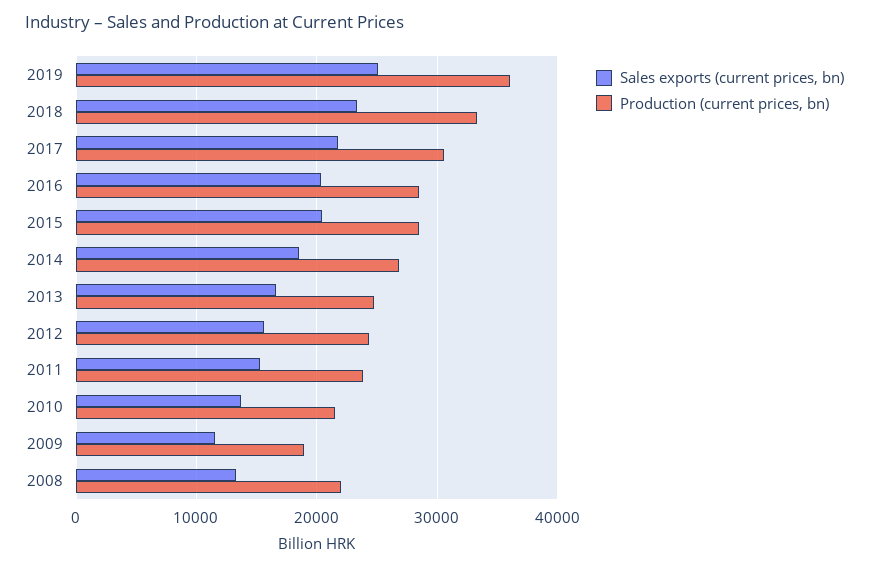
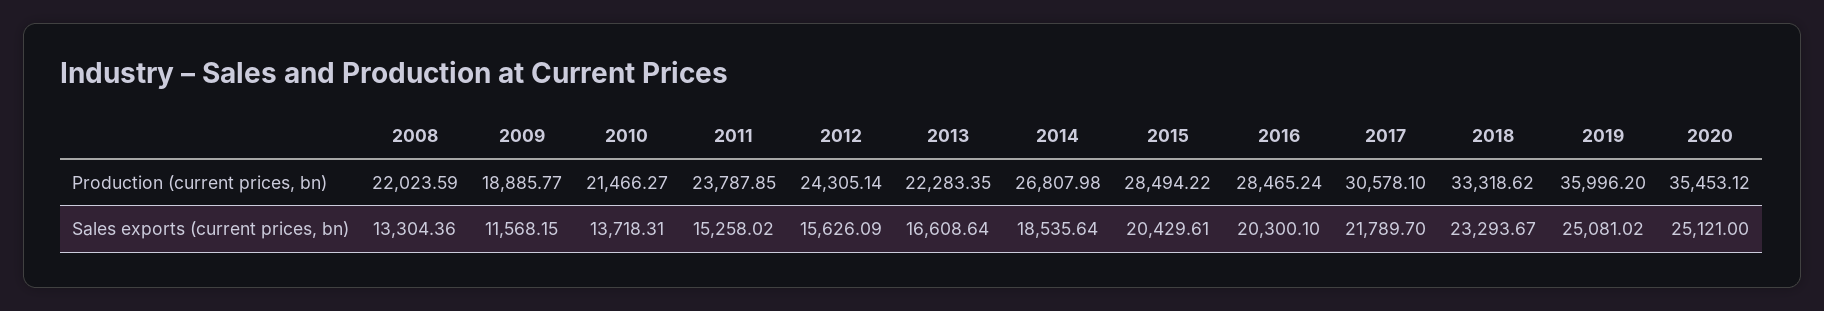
Production (current prices, bn), 2013: 25000 -> 22283.35
Production (current prices, bn), 2020: none -> 35453.12
Sales exports (current prices, bn), 2020: none -> 25121

